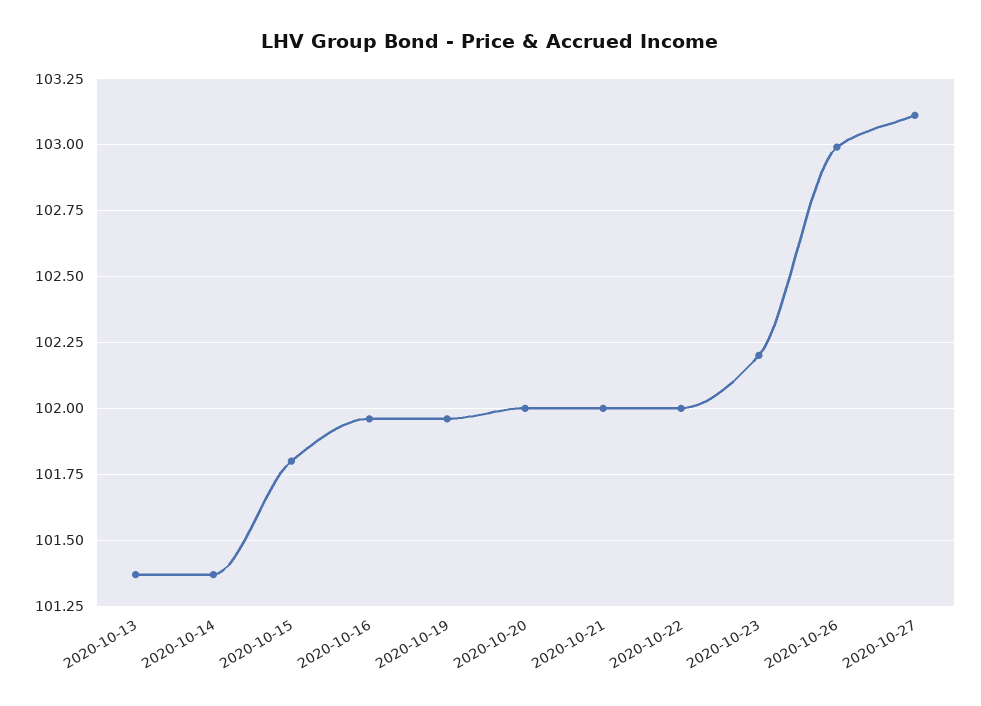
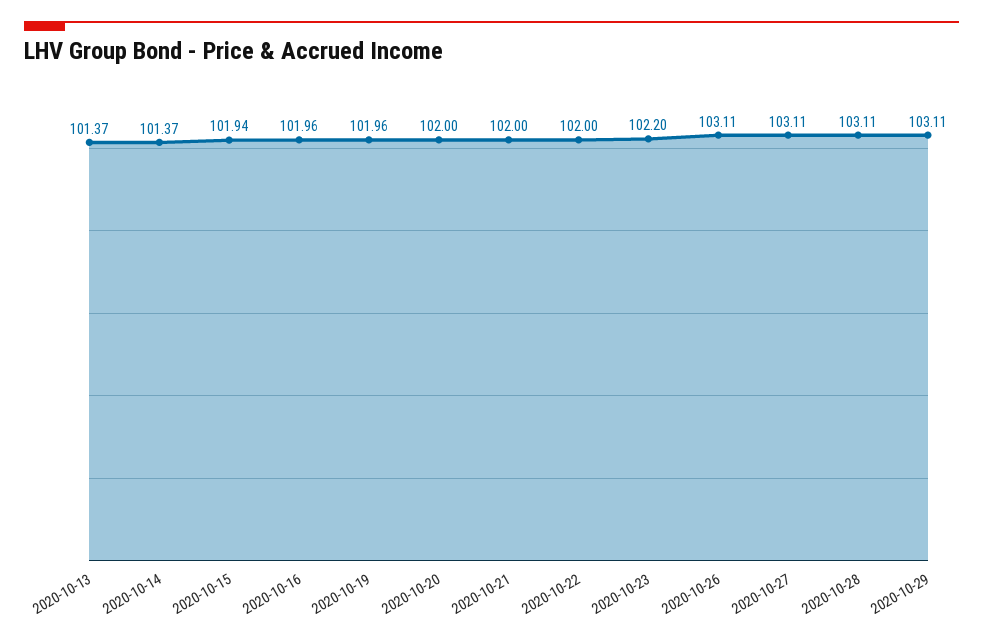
2020-10-15: 101.8 -> 101.94
2020-10-26: 103 -> 103.11
2020-10-28: none -> 103.11
2020-10-29: none -> 103.11

